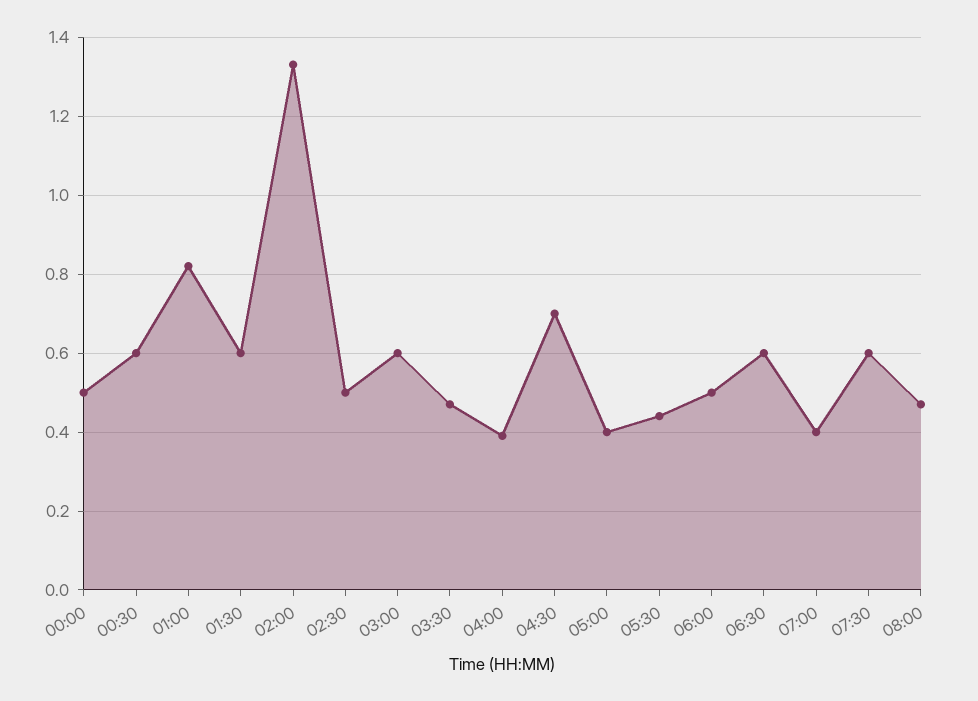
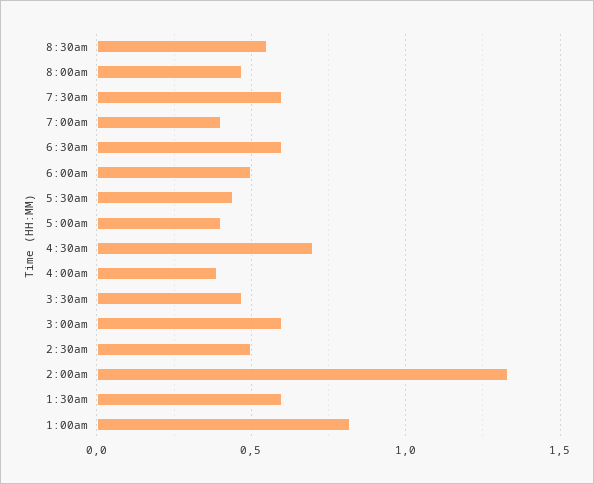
00:00: 0.5 -> none
00:30: 0.6 -> none
8:30am: none -> 0.55

